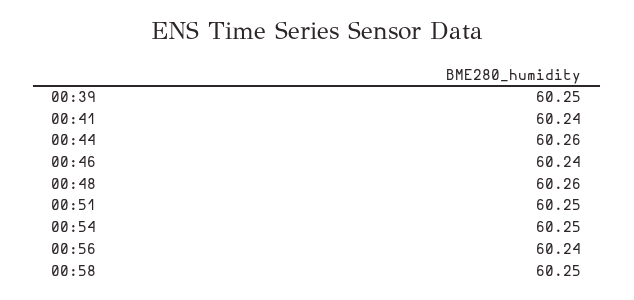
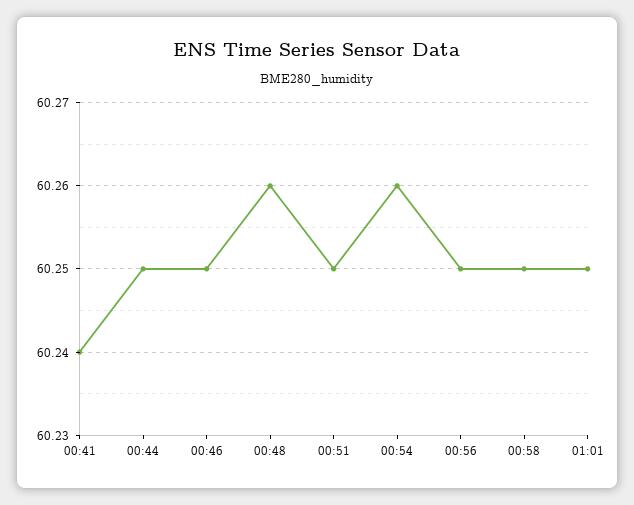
00:39: 60.25 -> none
00:44: 60.26 -> 60.25
00:46: 60.24 -> 60.25
00:54: 60.25 -> 60.26
00:56: 60.24 -> 60.25
01:01: none -> 60.25

